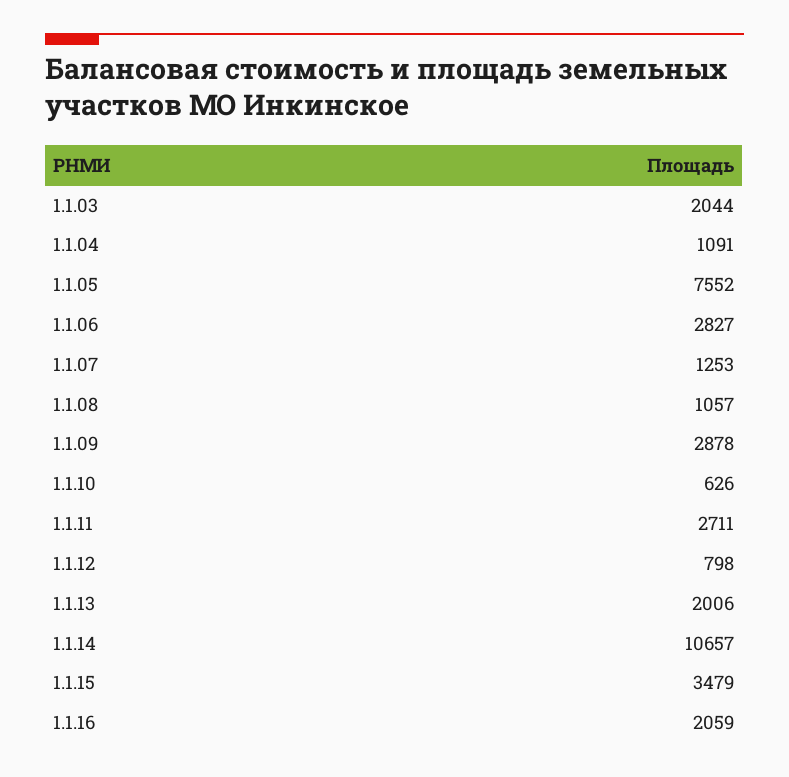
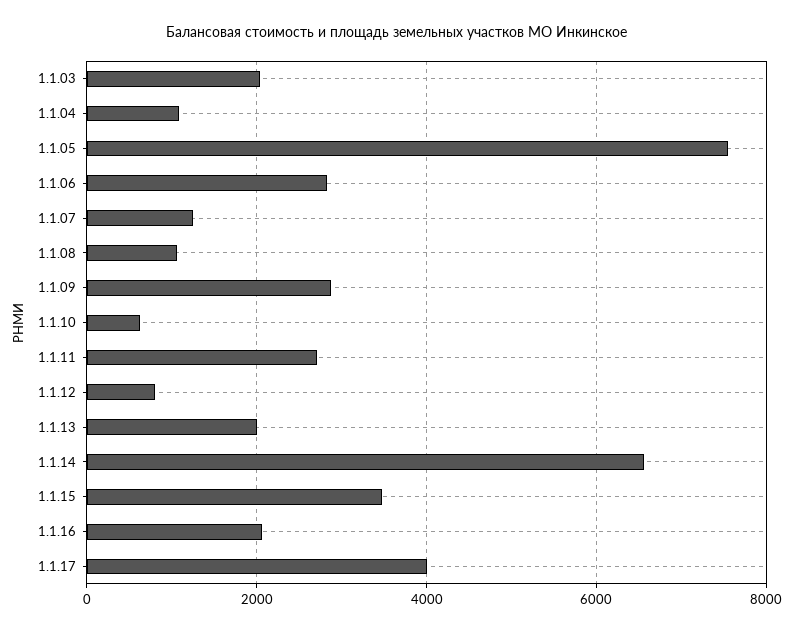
1.1.14: 10657 -> 6600
1.1.17: none -> 4000

